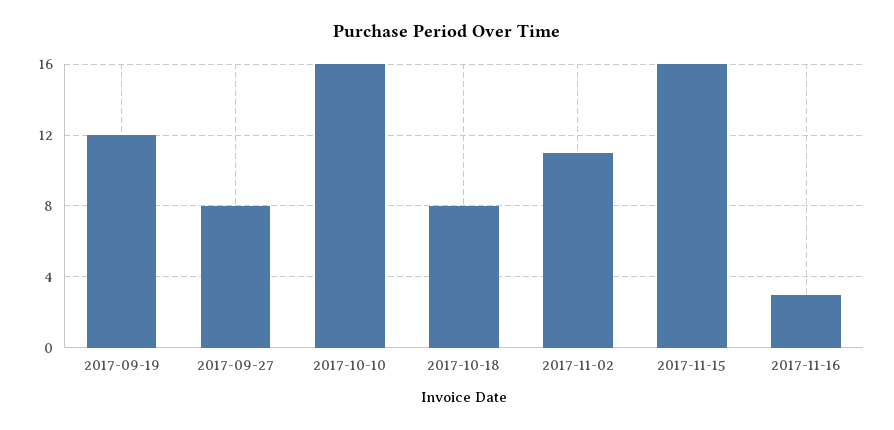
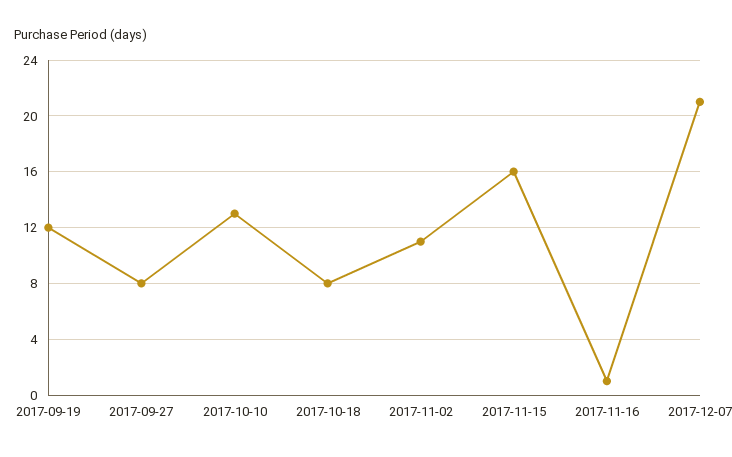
2017-10-10: 16 -> 13
2017-11-16: 3 -> 1
2017-12-07: none -> 21

